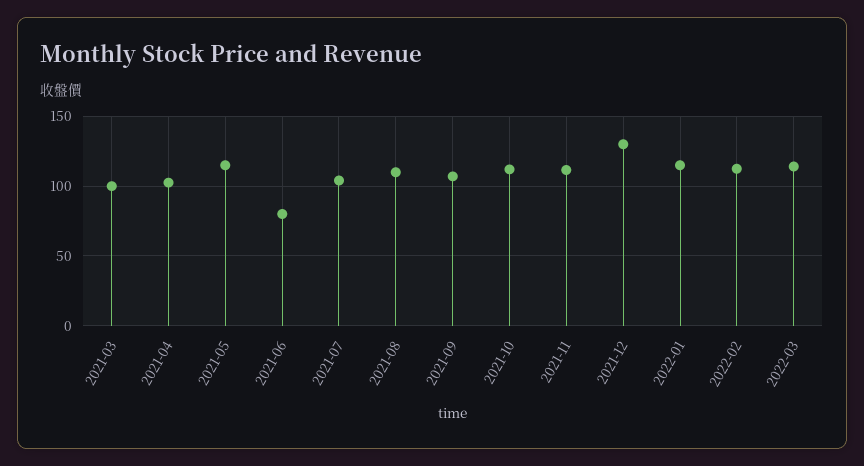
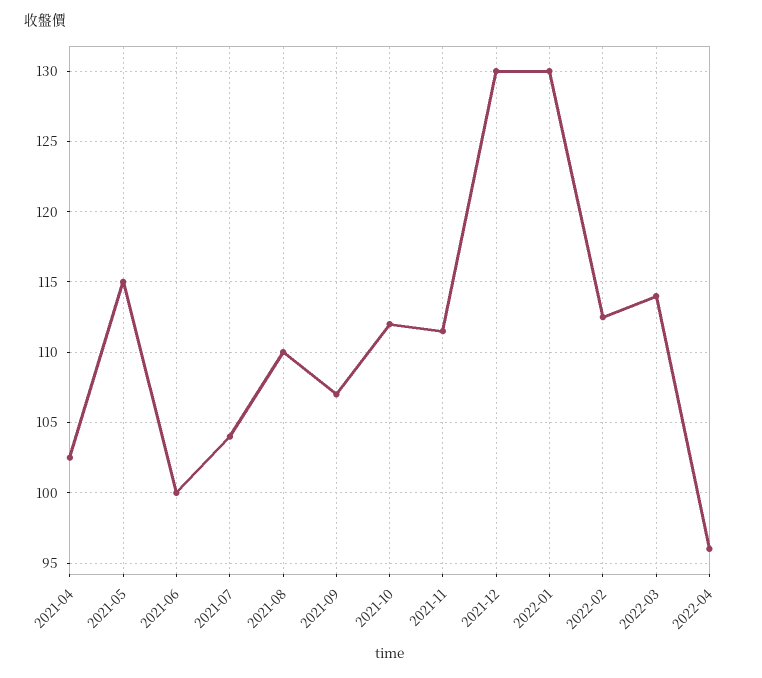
2021-03: 100 -> none
2021-06: 80 -> 100
2022-01: 115 -> 130
2022-04: none -> 96

